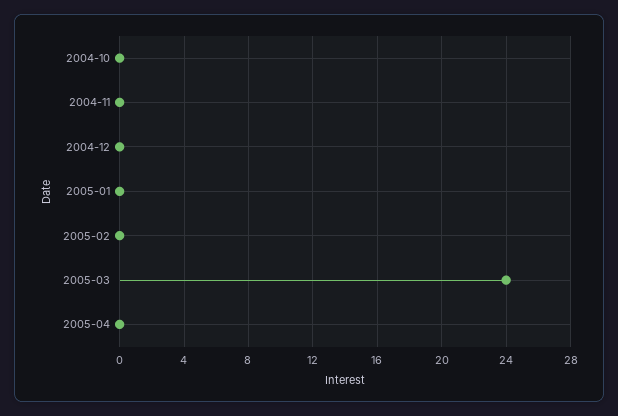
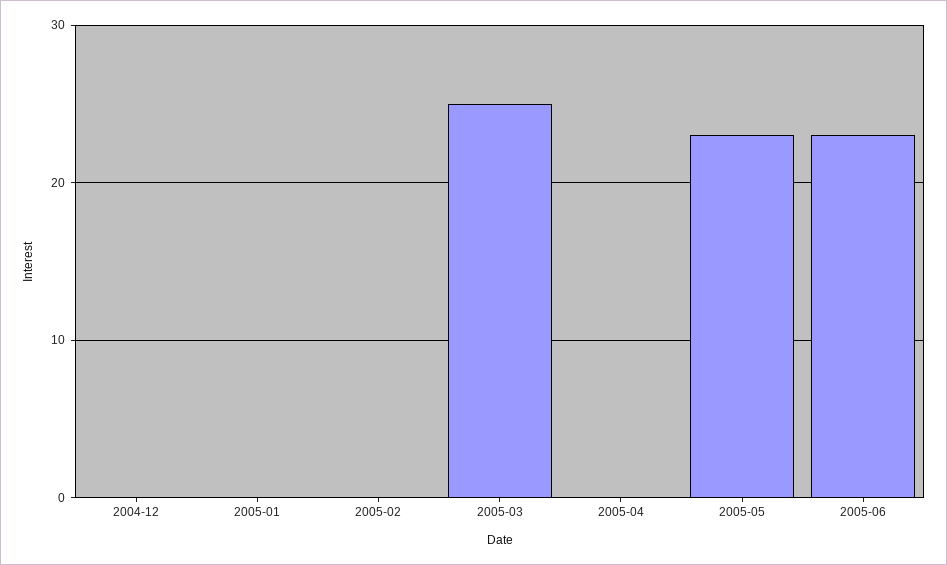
2004-10: 0 -> none
2004-11: 0 -> none
2005-03: 24 -> 25
2005-05: none -> 23
2005-06: none -> 23

